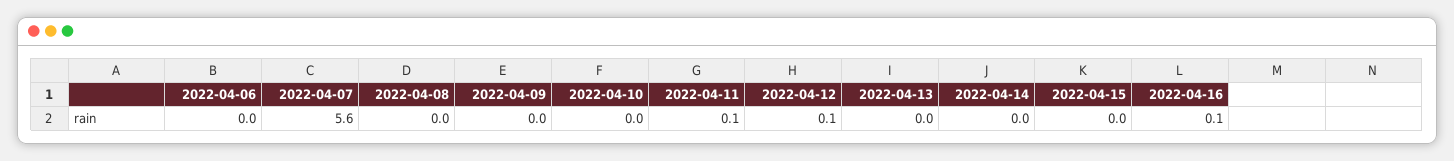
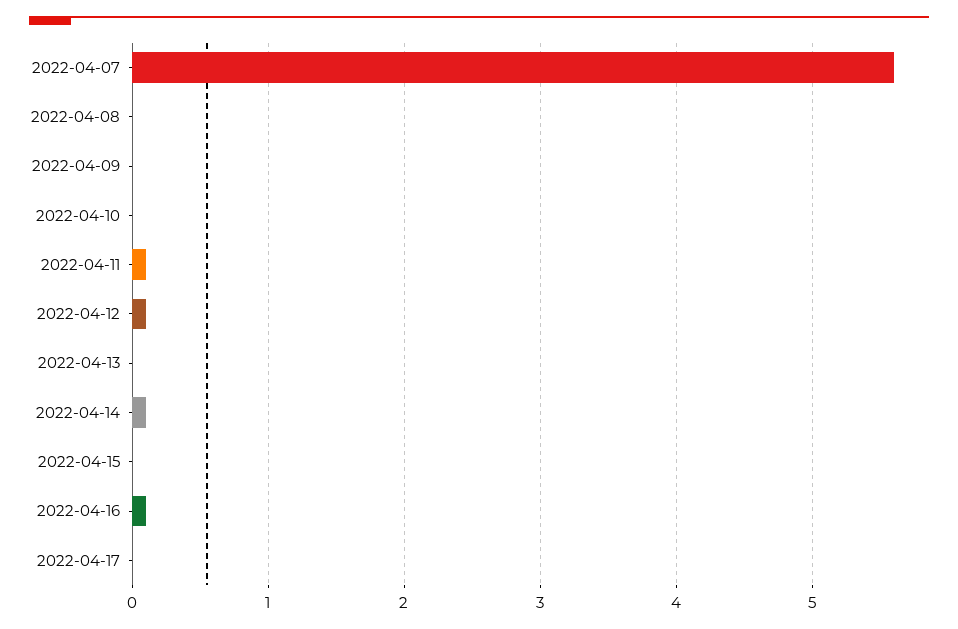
2022-04-06: 0 -> none
2022-04-14: 0 -> 0.1
2022-04-17: none -> 0

